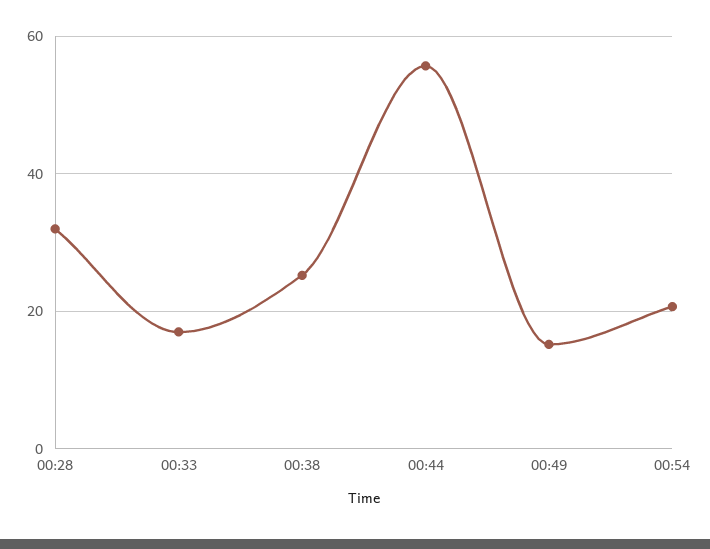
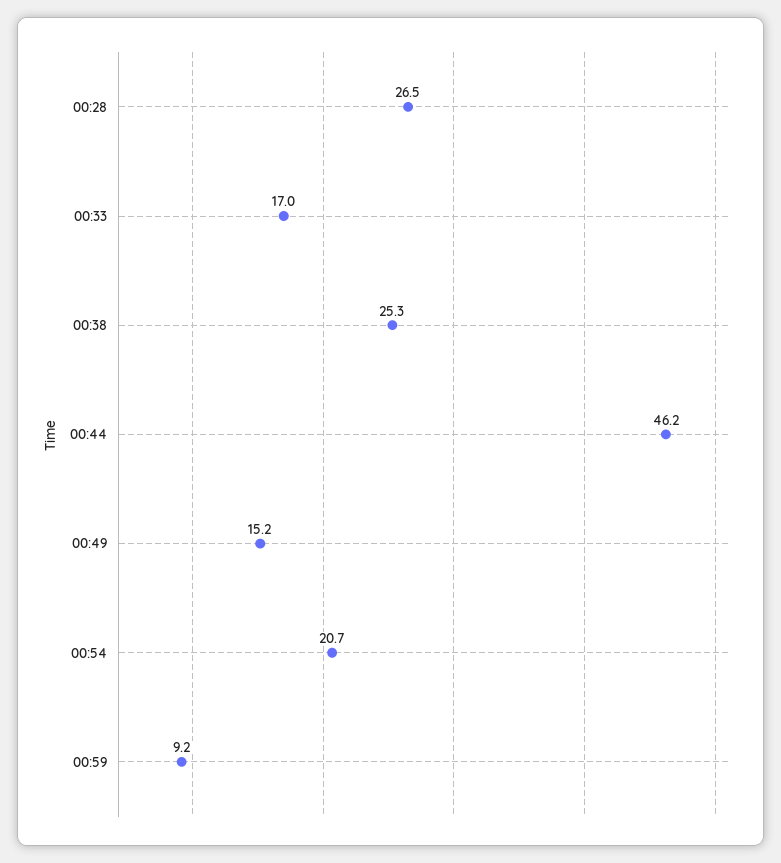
00:28: 32 -> 26.5
00:44: 56 -> 46.2
00:59: none -> 9.2

